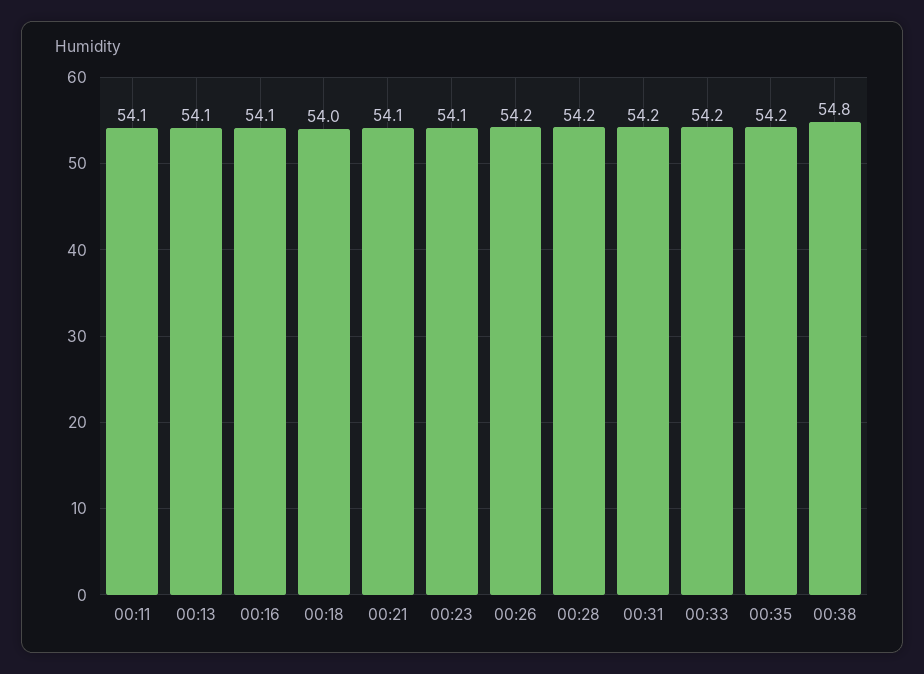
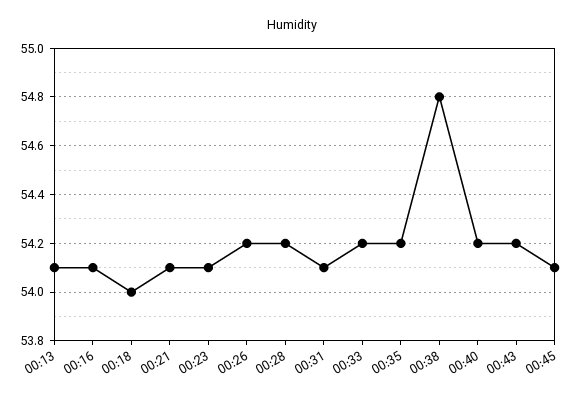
00:11: 54.1 -> none
00:31: 54.2 -> 54.1
00:40: none -> 54.2
00:43: none -> 54.2
00:45: none -> 54.1

